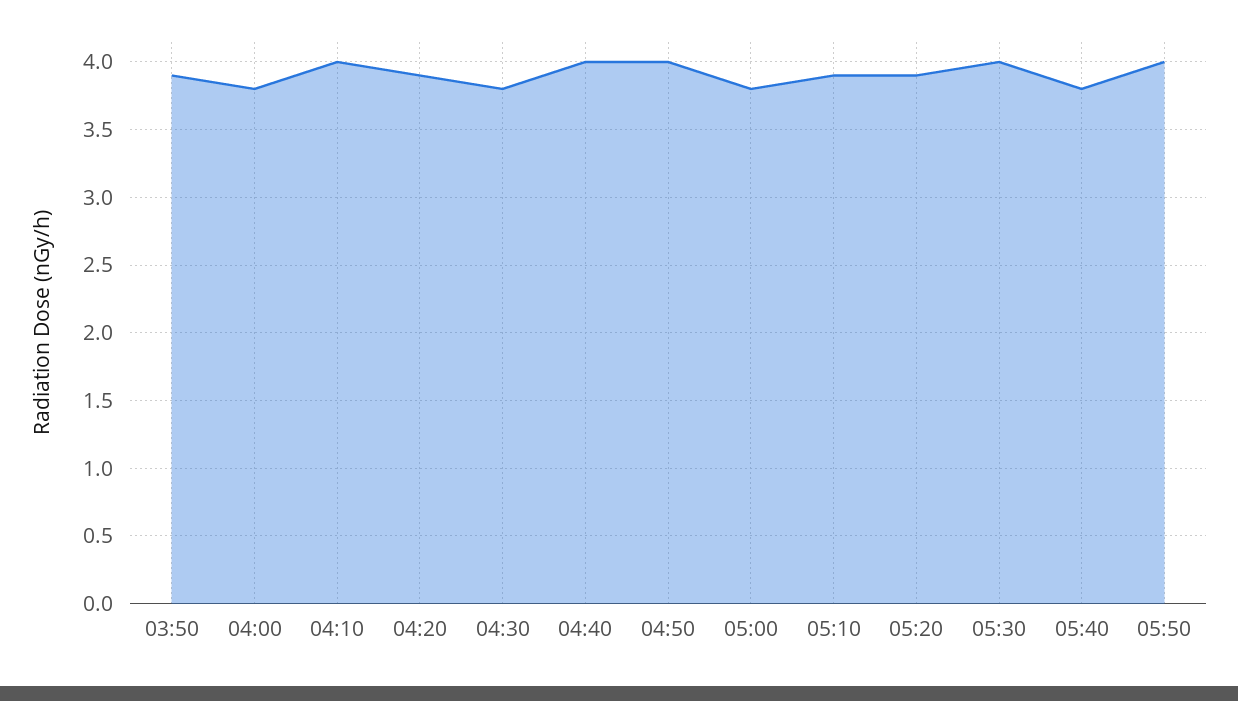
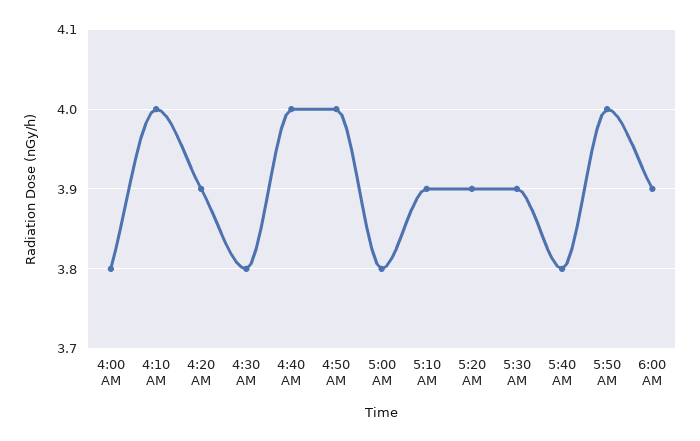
03:50: 3.9 -> none
05:30: 4 -> 3.9
6:00 AM: none -> 3.9

